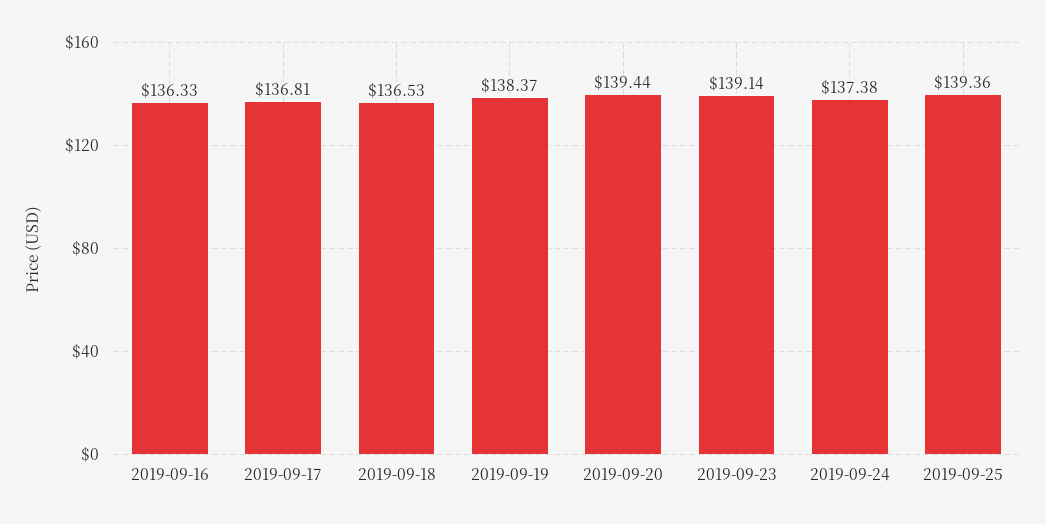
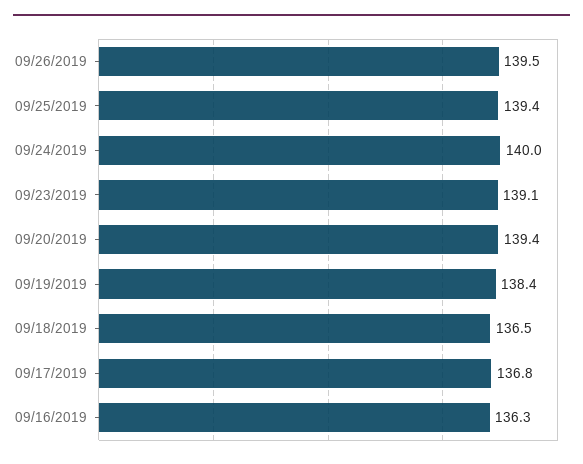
2019-09-24: 137.38 -> 140
09/26/2019: none -> 139.5

